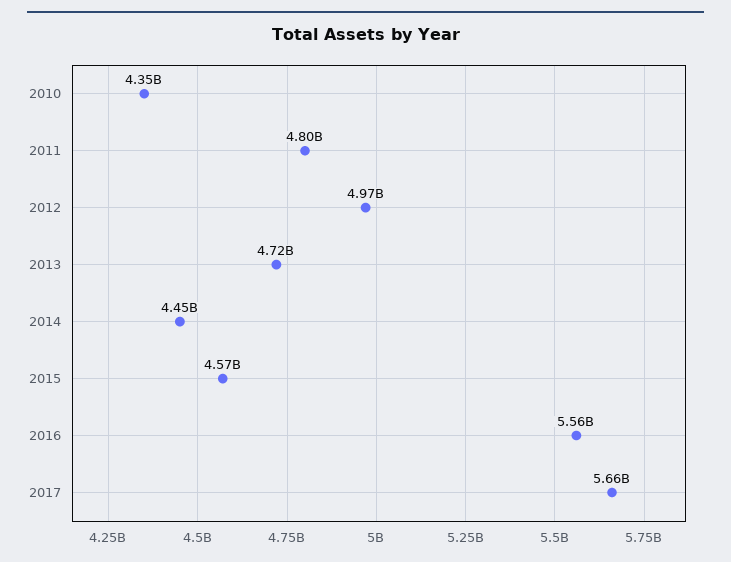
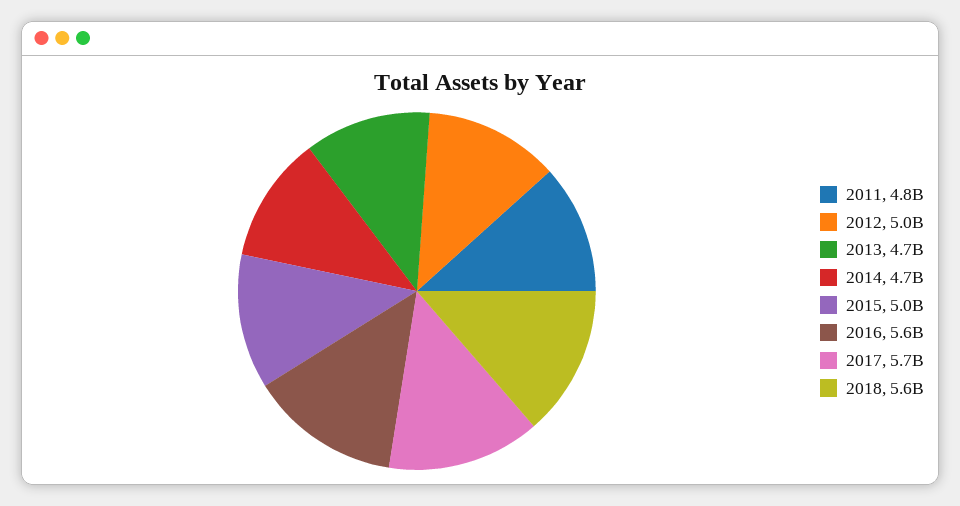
2010: 4350000000 -> none
2014: 4450000000 -> 4700000000
2015: 4570000000 -> 5000000000
2018: none -> 5600000000

